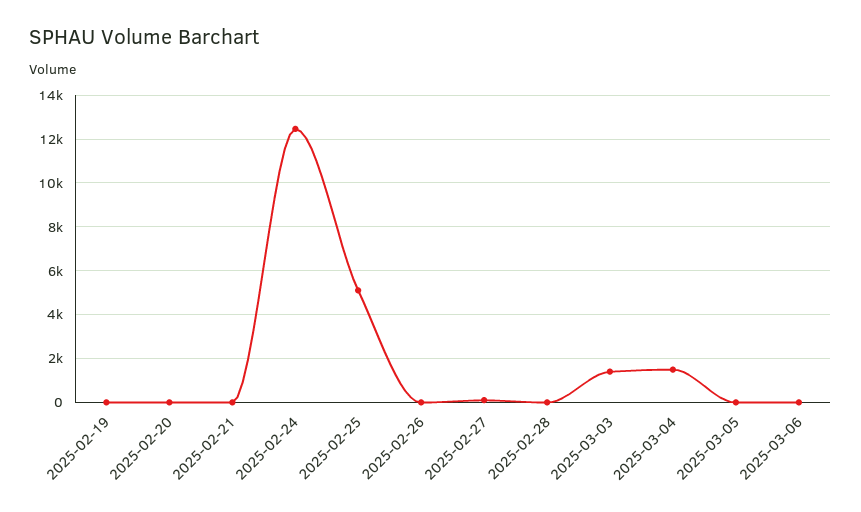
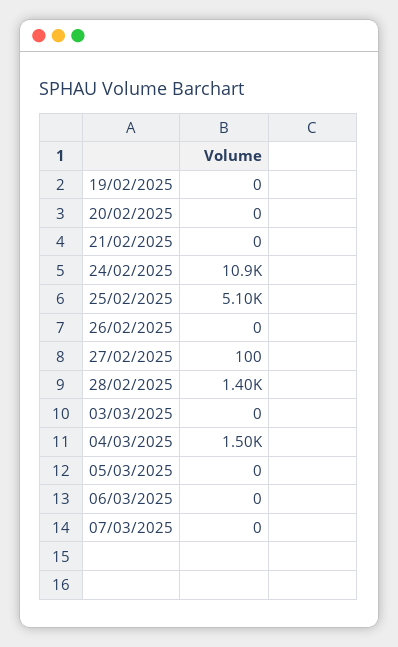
2025-02-24: 12500 -> 10900
2025-02-28: 0 -> 1400
2025-03-03: 1500 -> 0
07/03/2025: none -> 0

